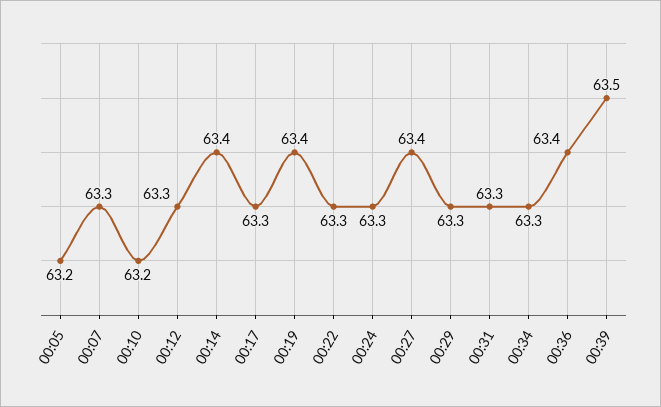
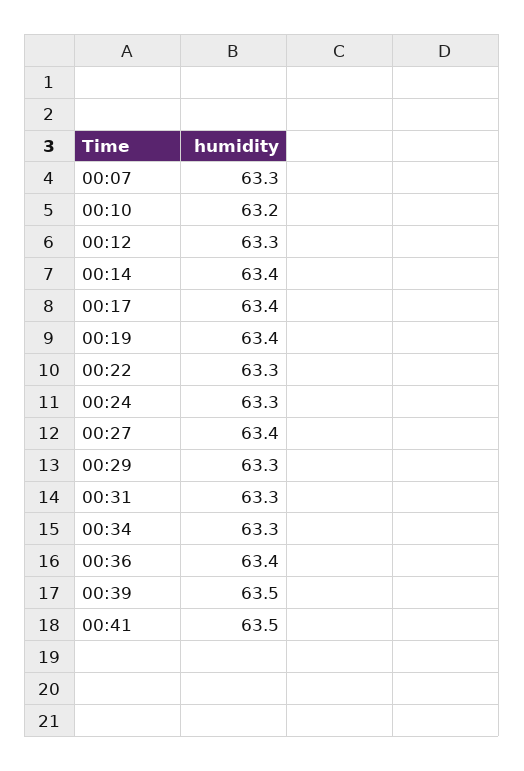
00:05: 63.2 -> none
00:17: 63.3 -> 63.4
00:41: none -> 63.5

